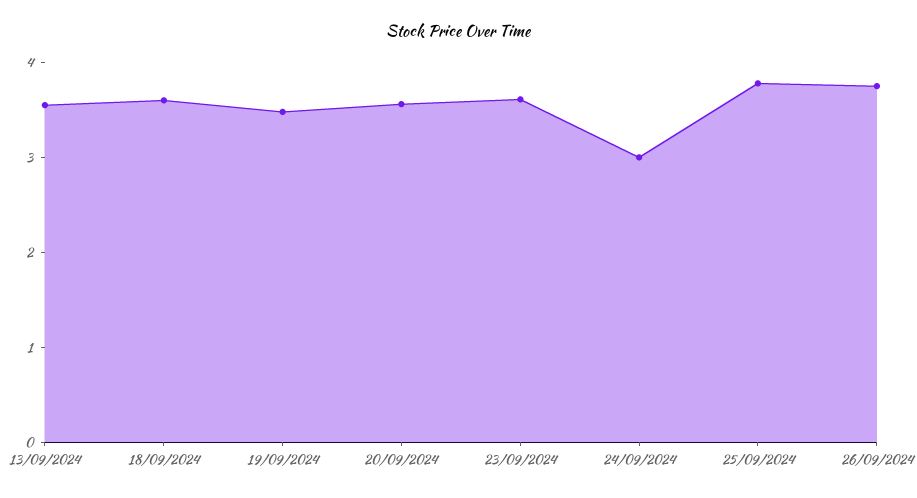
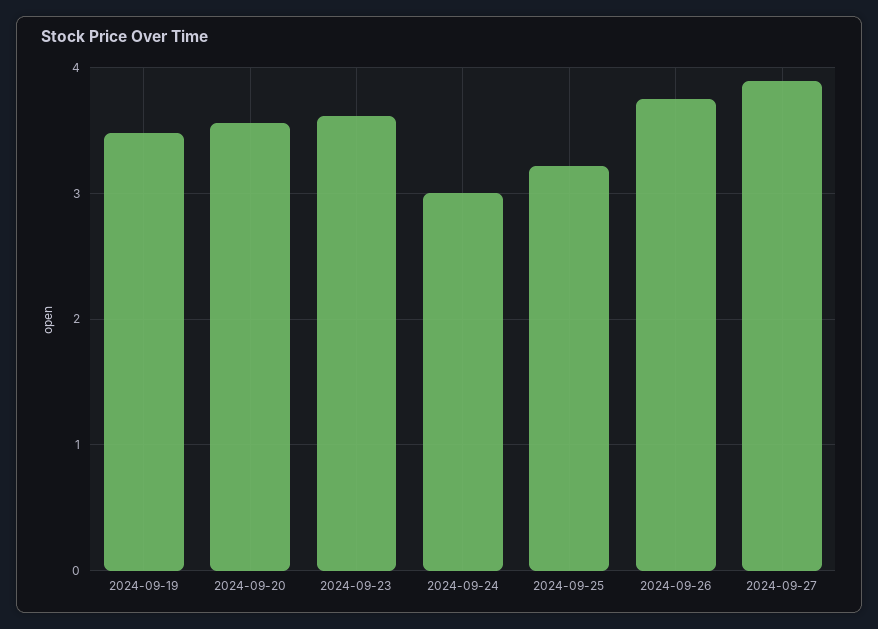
13/09/2024: 3.6 -> none
18/09/2024: 3.6 -> none
25/09/2024: 3.8 -> 3.2
2024-09-27: none -> 3.9

